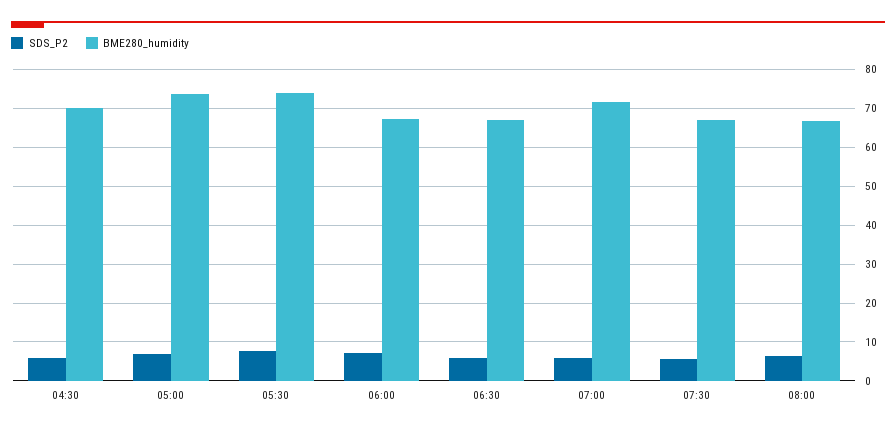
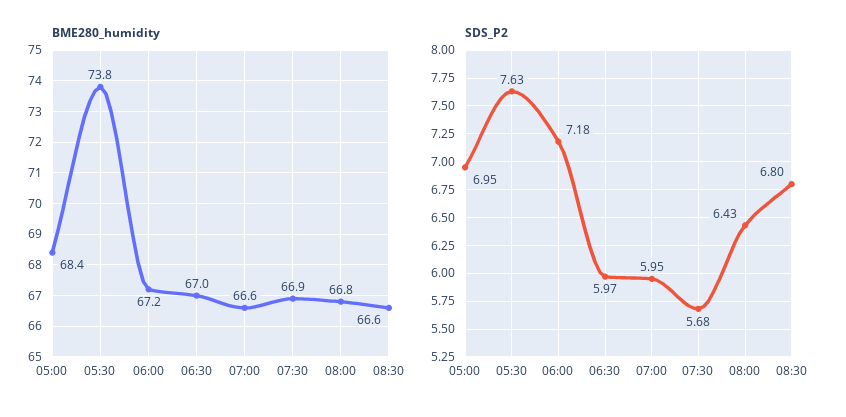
SDS_P2, 04:30: 6 -> none
BME280_humidity, 04:30: 70 -> none
BME280_humidity, 05:00: 74 -> 68.4
BME280_humidity, 07:00: 72 -> 66.6
BME280_humidity, 08:30: none -> 66.6
SDS_P2, 08:30: none -> 6.8

